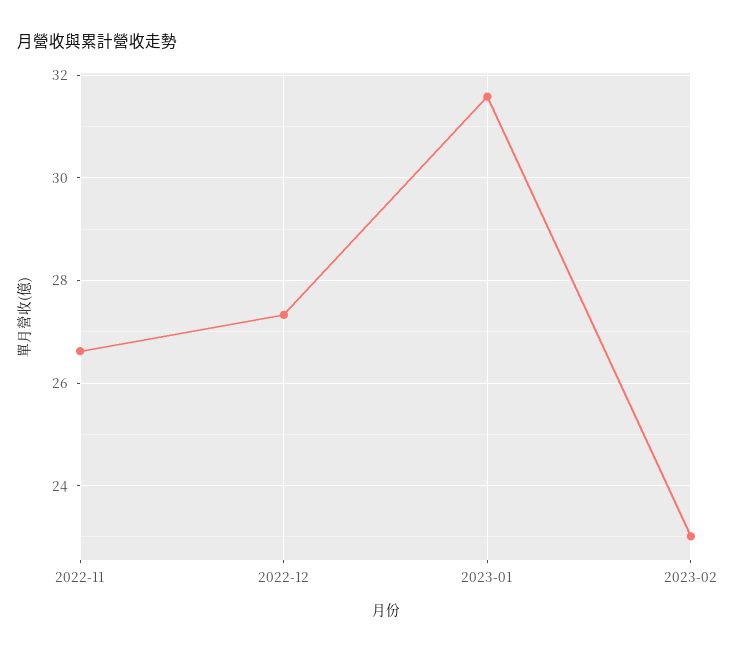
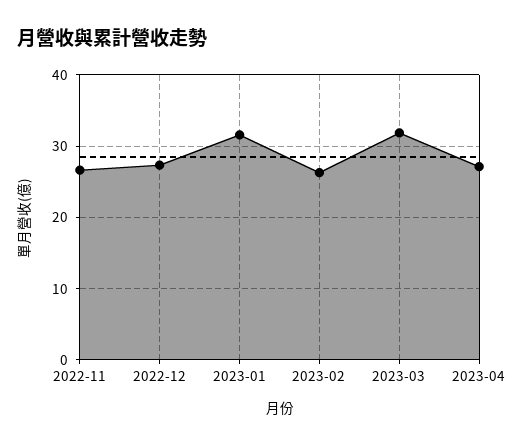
2023-02: 23 -> 26
2023-03: none -> 32
2023-04: none -> 27

